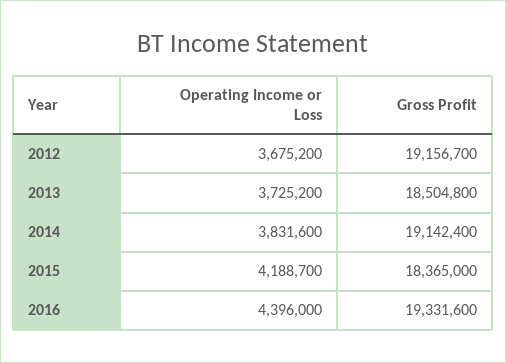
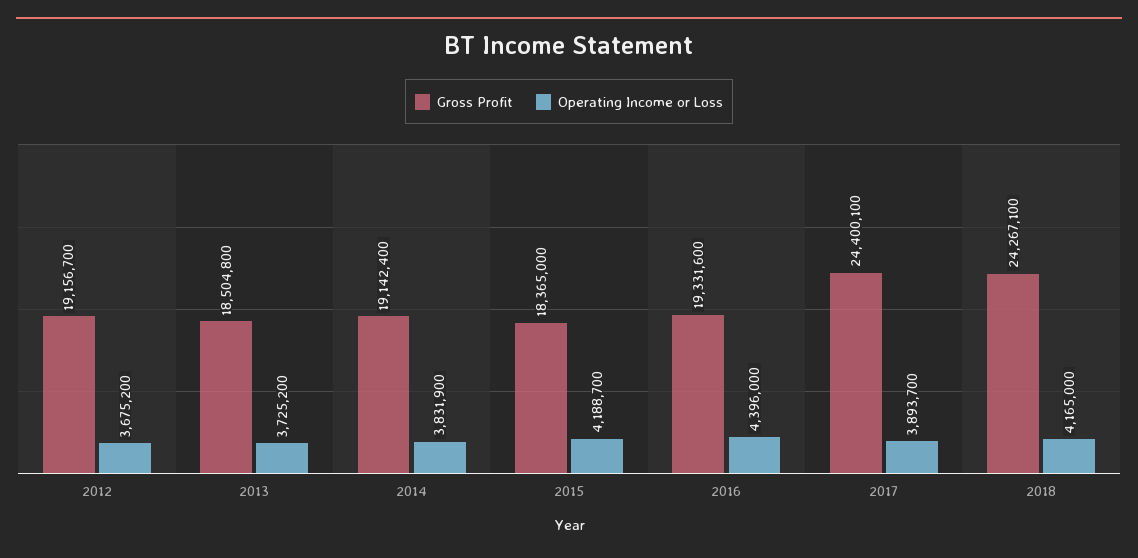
Operating Income or Loss, 2014: 3831600 -> 3831900
Gross Profit, 2017: none -> 24400100
Operating Income or Loss, 2017: none -> 3893700
Gross Profit, 2018: none -> 24267100
Operating Income or Loss, 2018: none -> 4165000

